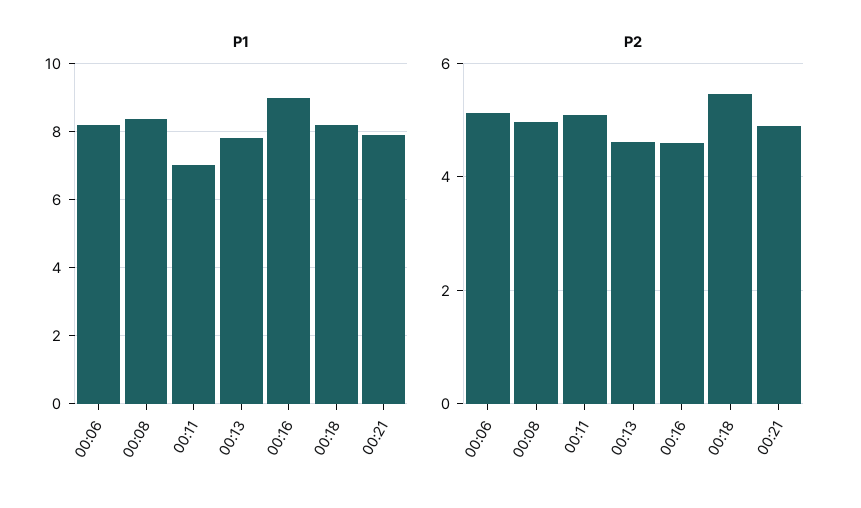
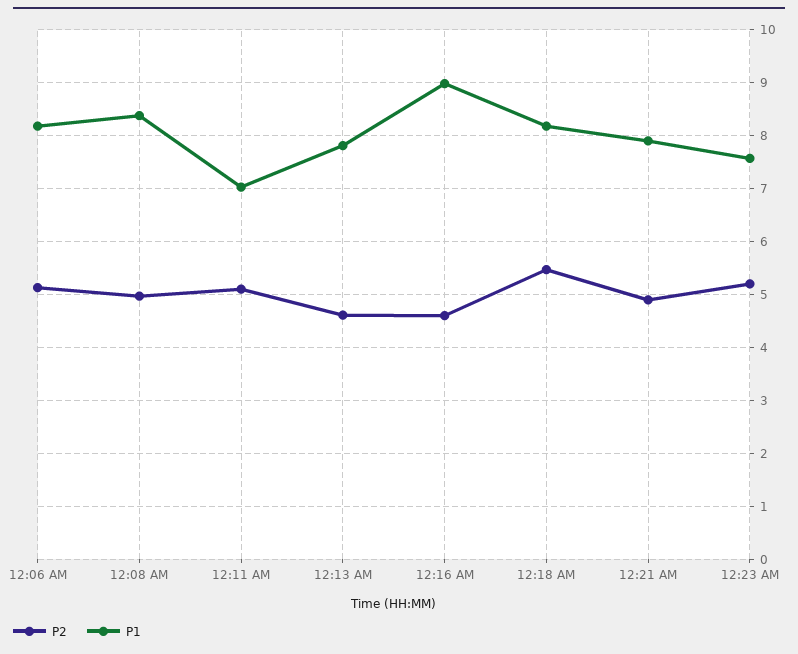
P2, 12:23 AM: none -> 5.2
P1, 12:23 AM: none -> 7.6

